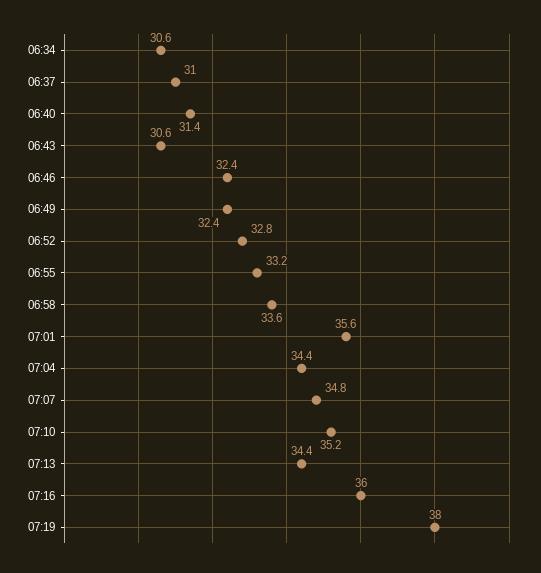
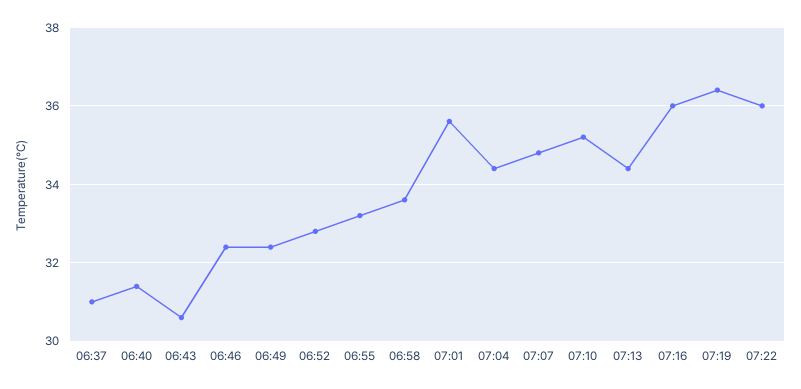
06:34: 30.6 -> none
07:19: 38 -> 36.5
07:22: none -> 36

